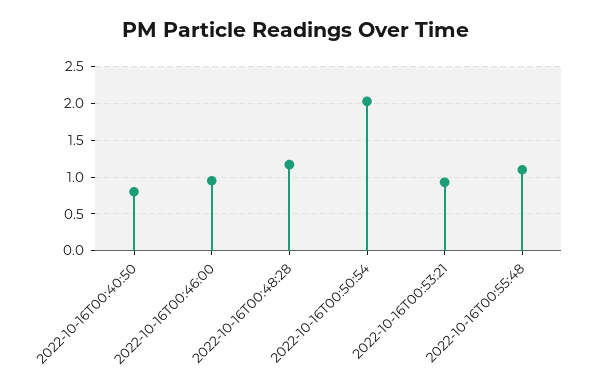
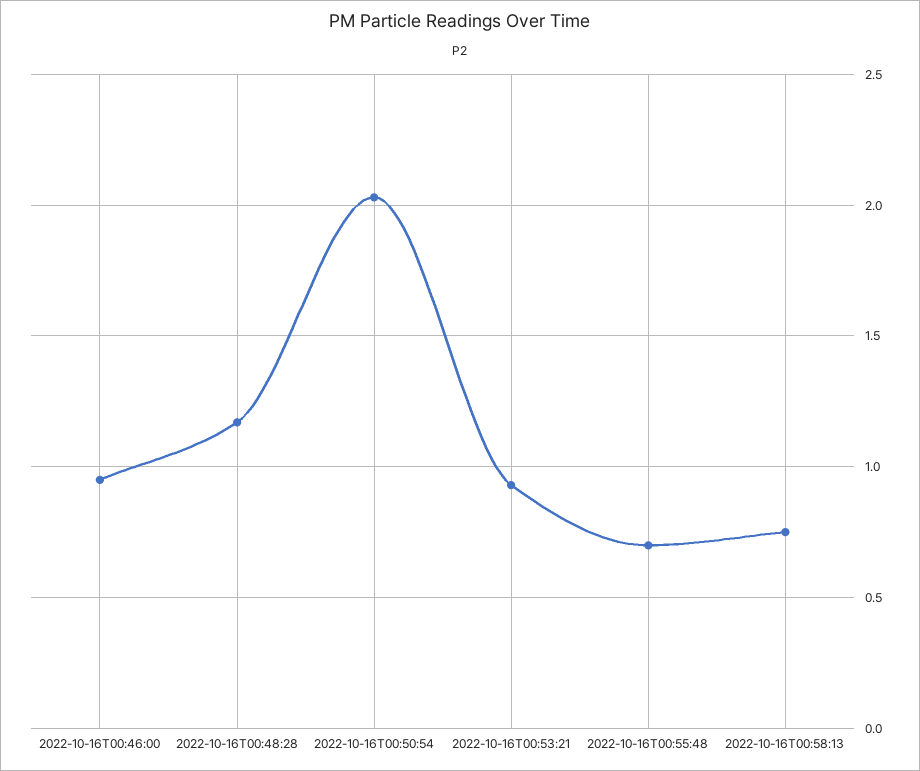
2022-10-16T00:40:50: 0.8 -> none
2022-10-16T00:55:48: 1.1 -> 0.7
2022-10-16T00:58:13: none -> 0.75

